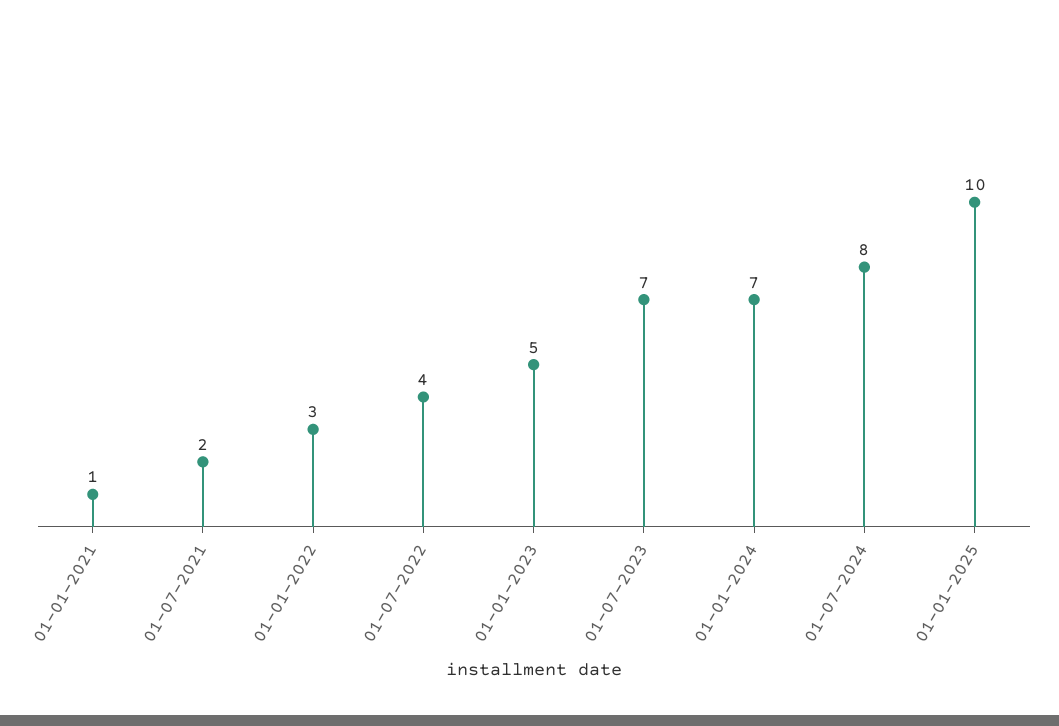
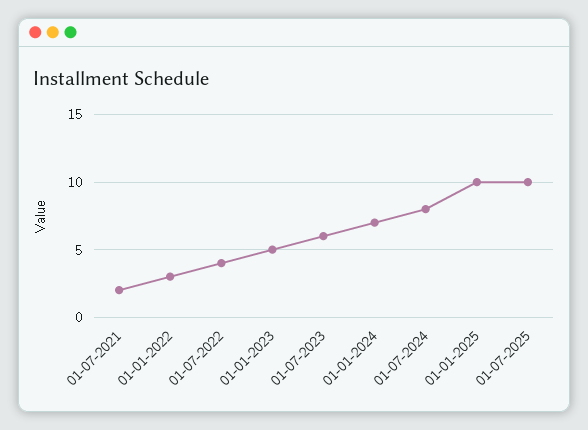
01-01-2021: 1 -> none
01-07-2023: 7 -> 6
01-07-2025: none -> 10

